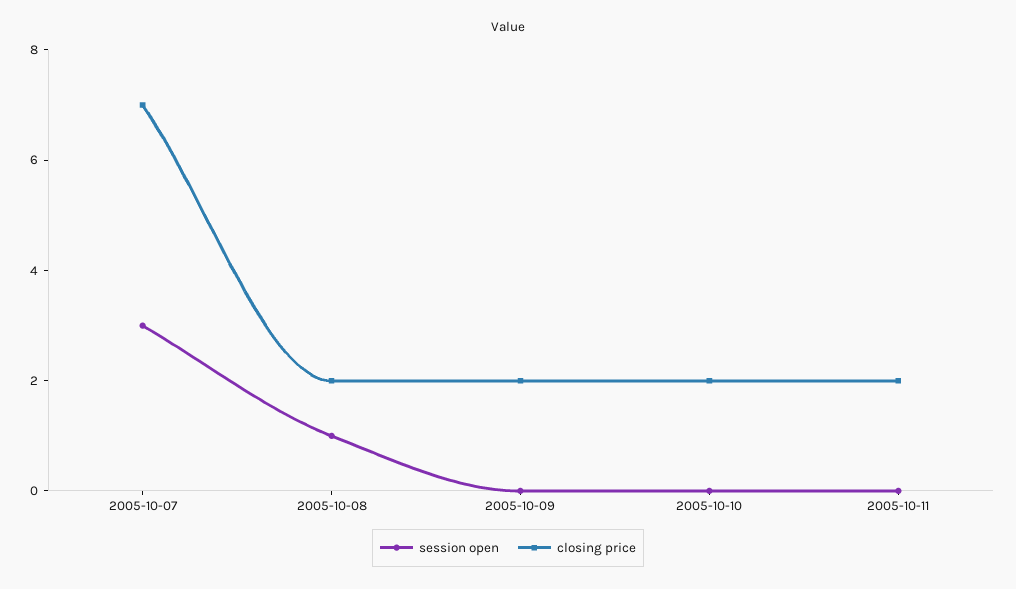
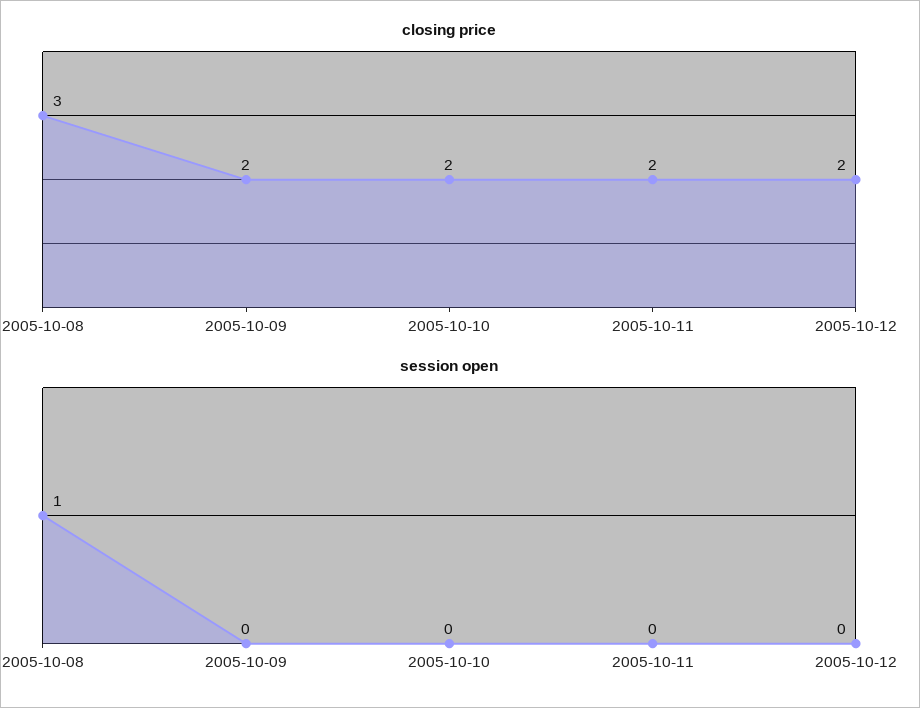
session open, 2005-10-07: 3 -> none
closing price, 2005-10-07: 7 -> none
closing price, 2005-10-08: 2 -> 3
closing price, 2005-10-12: none -> 2
session open, 2005-10-12: none -> 0

